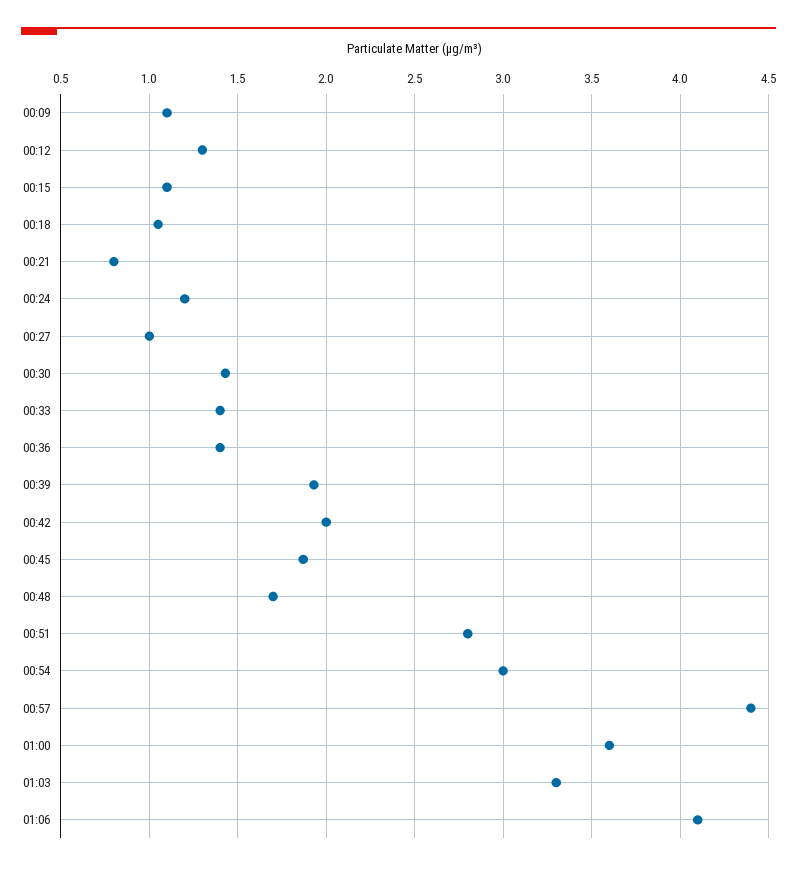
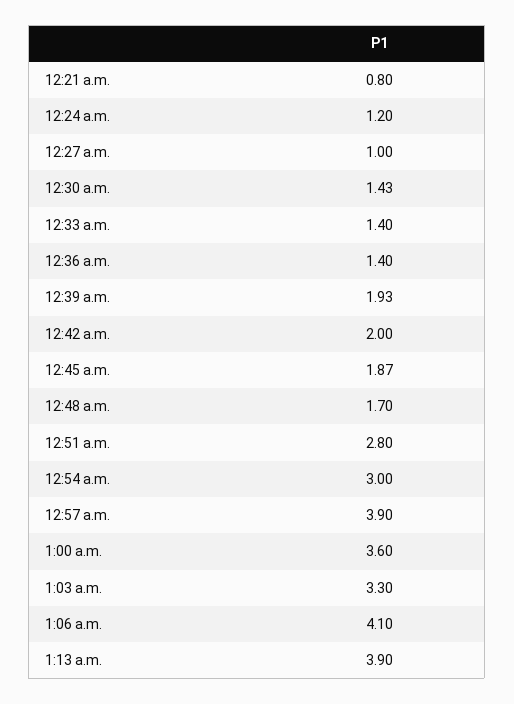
00:09: 1.1 -> none
00:12: 1.3 -> none
00:15: 1.1 -> none
00:18: 1.05 -> none
00:57: 4.4 -> 3.9
1:13 a.m.: none -> 3.9

